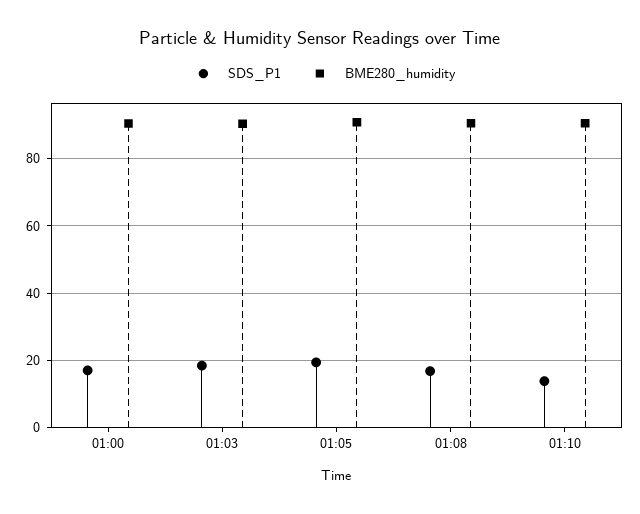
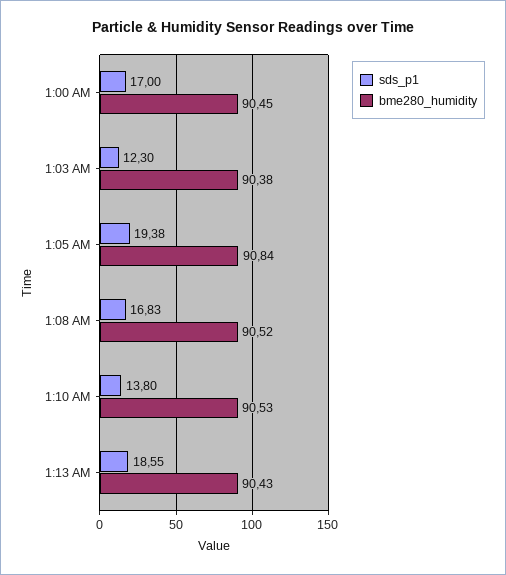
SDS_P1, 01:03: 18 -> 12.3
SDS_P1, 1:13 AM: none -> 18.55
BME280_humidity, 1:13 AM: none -> 90.43

